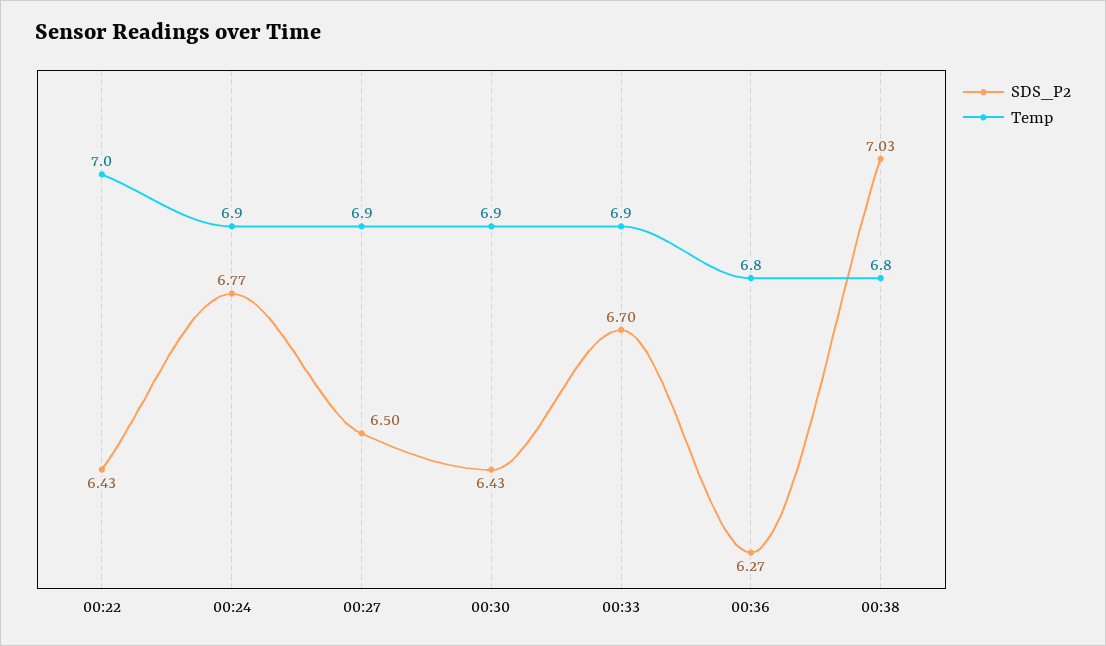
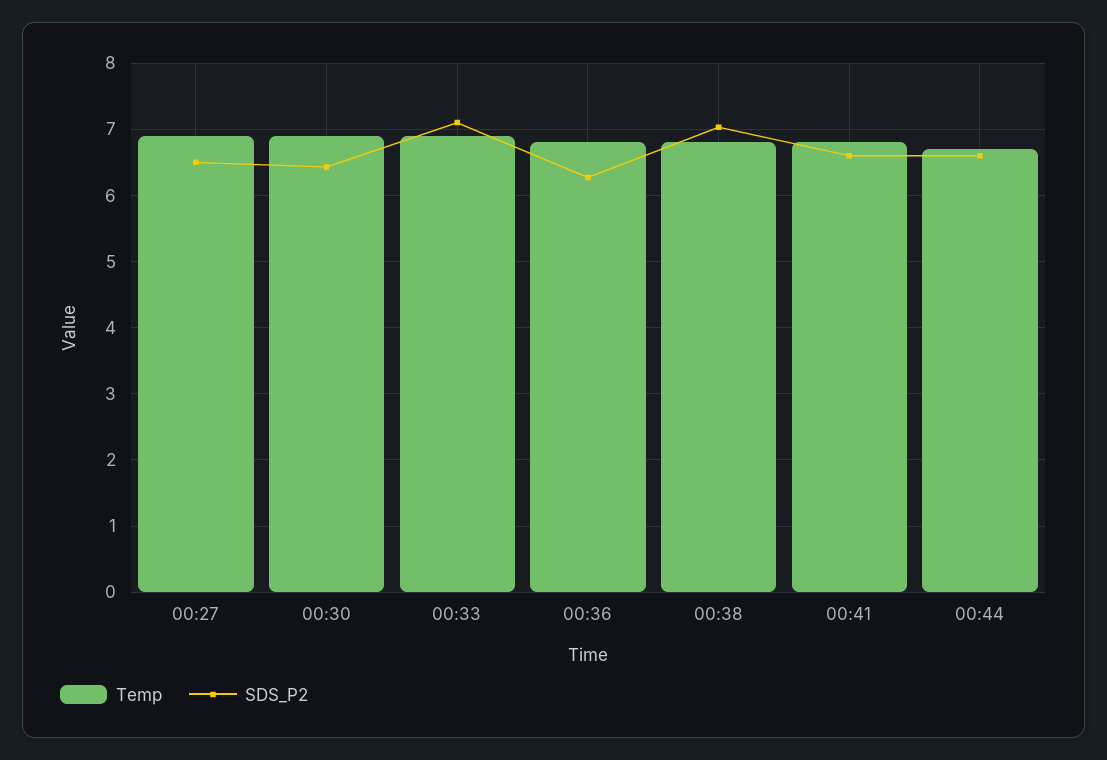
SDS_P2, 00:22: 6.43 -> none
Temp, 00:22: 7 -> none
SDS_P2, 00:24: 6.77 -> none
Temp, 00:24: 6.9 -> none
SDS_P2, 00:33: 6.7 -> 7.1
Temp, 00:41: none -> 6.8
SDS_P2, 00:41: none -> 6.6
Temp, 00:44: none -> 6.7
SDS_P2, 00:44: none -> 6.6

